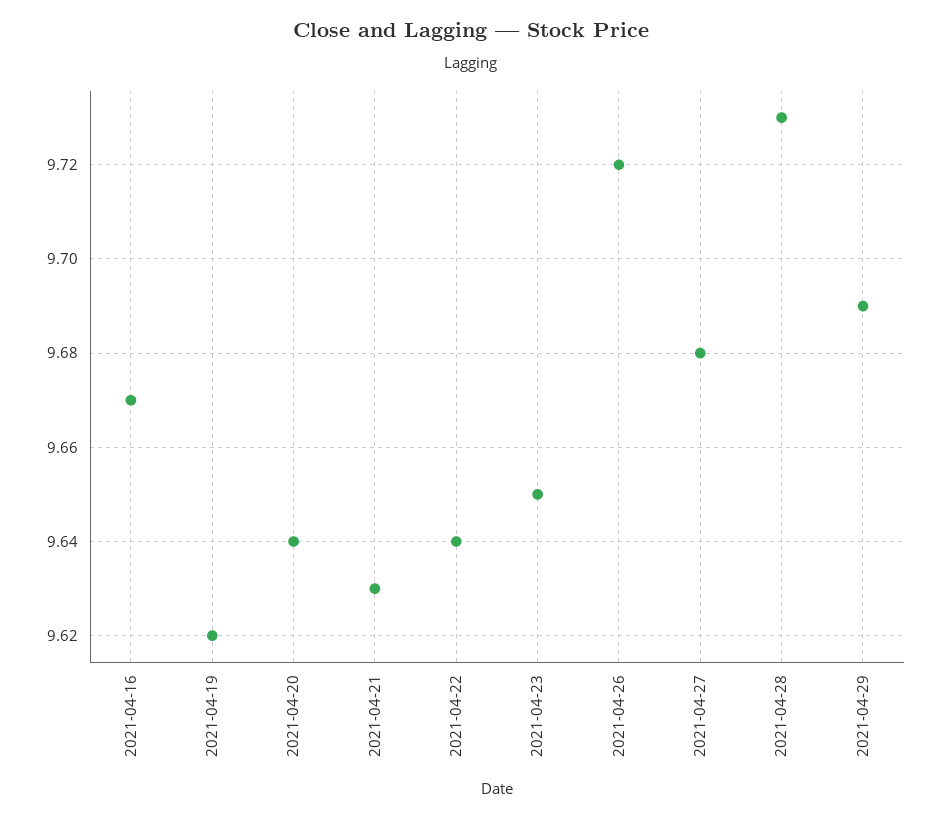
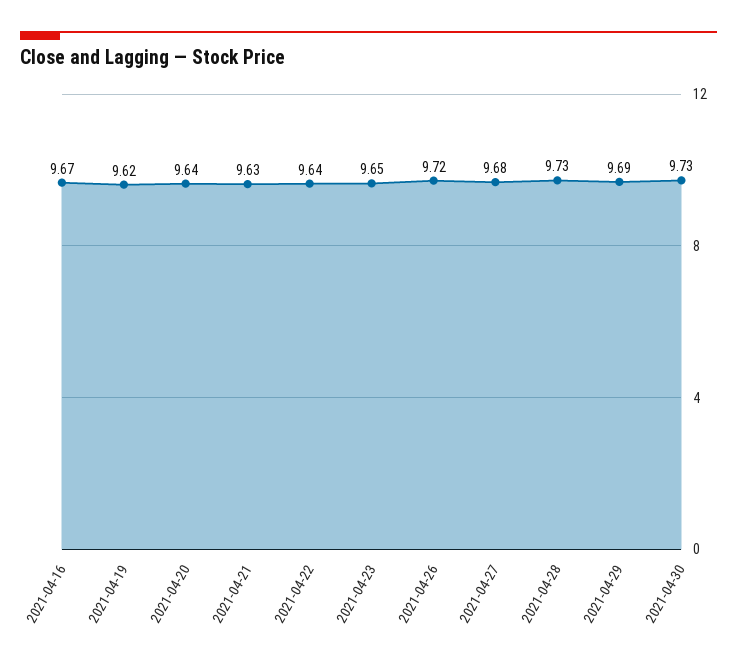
2021-04-30: none -> 9.73

